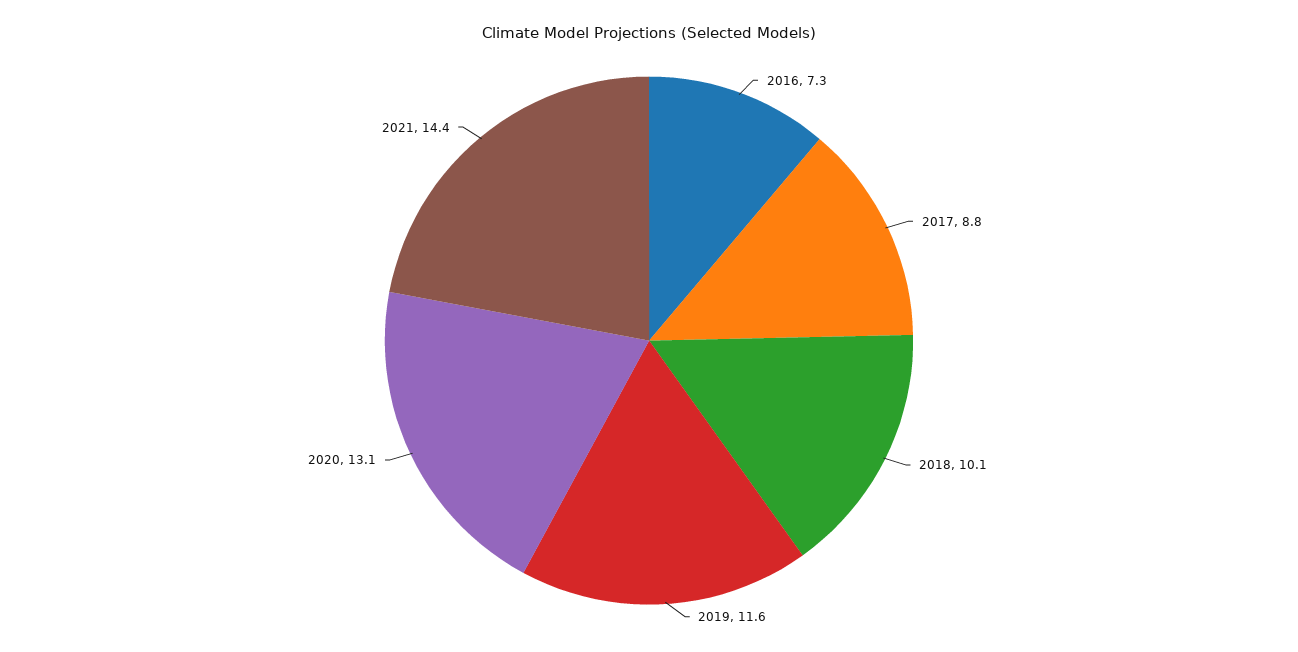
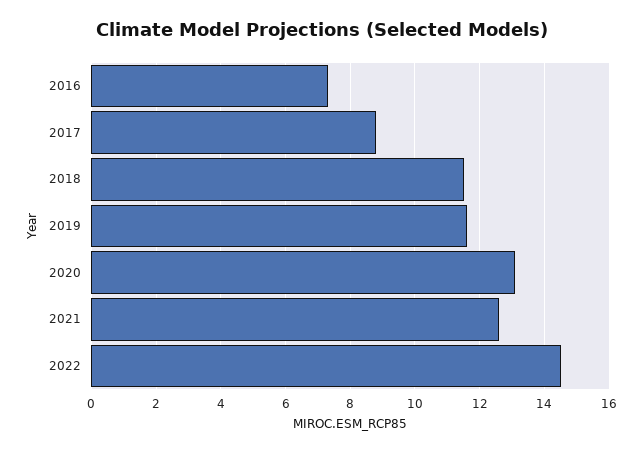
2018: 10.1 -> 11.5
2021: 14.4 -> 12.5
2022: none -> 14.5

